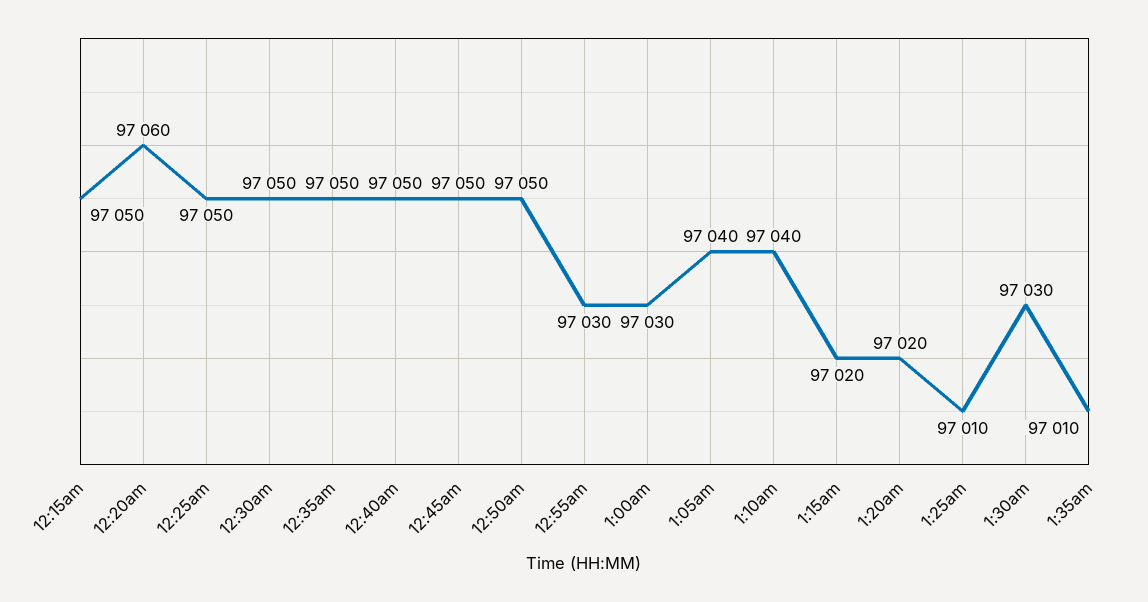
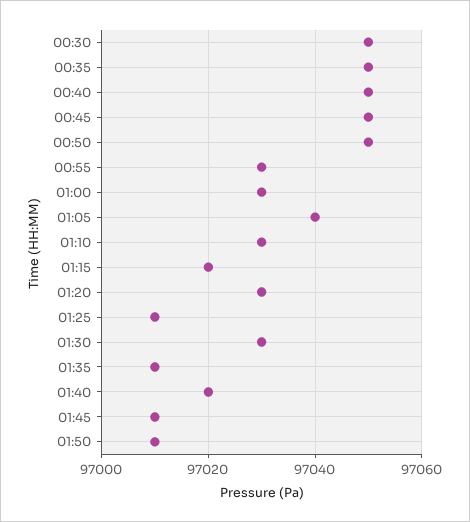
12:15am: 97050 -> none
12:20am: 97060 -> none
12:25am: 97050 -> none
1:10am: 97040 -> 97030
1:20am: 97020 -> 97030
01:40: none -> 97020
01:45: none -> 97010
01:50: none -> 97010

